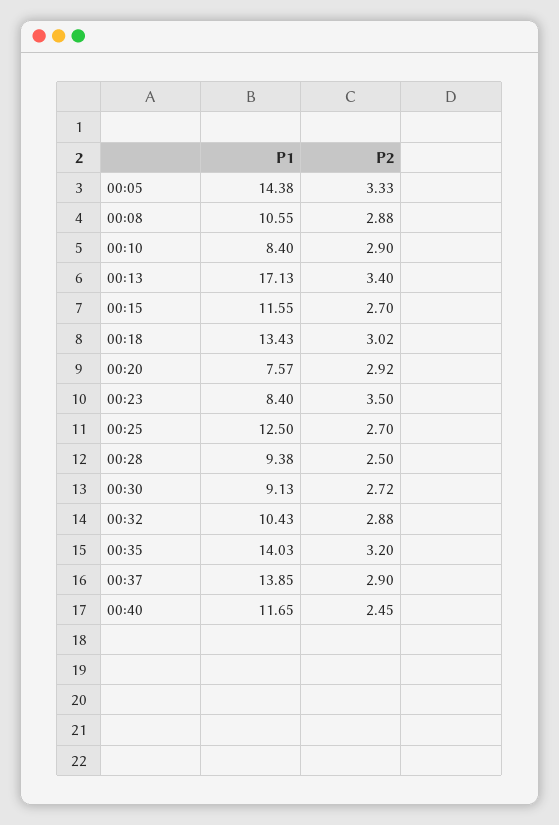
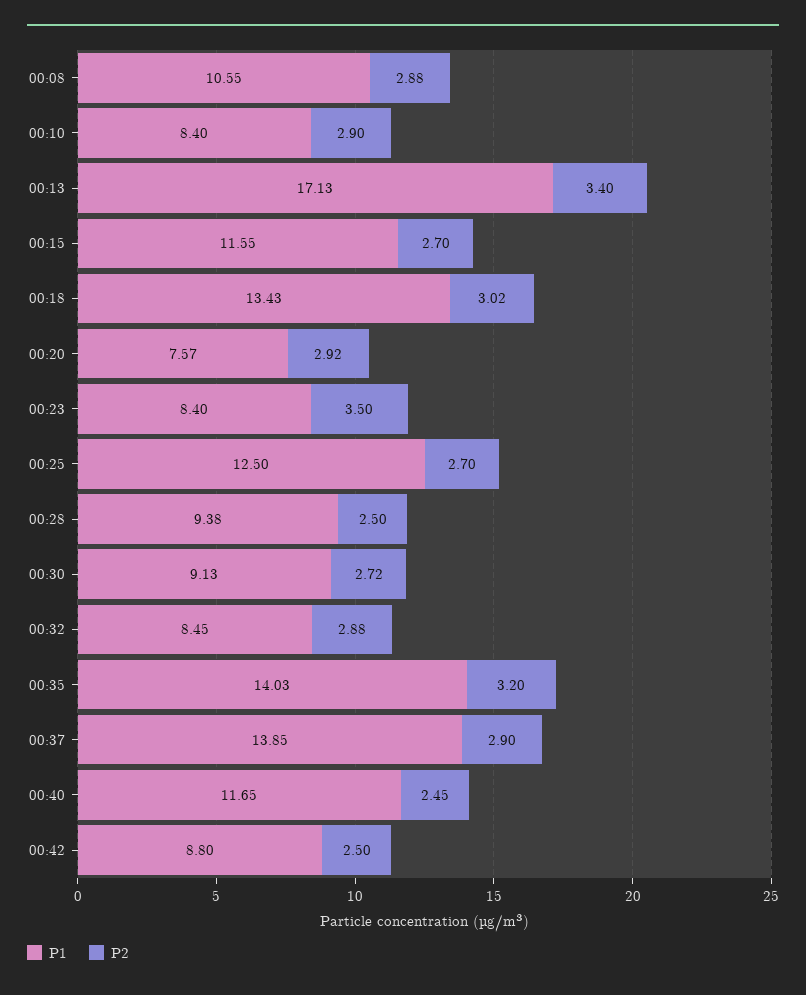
P1, 00:05: 14.38 -> none
P2, 00:05: 3.33 -> none
P1, 00:32: 10.43 -> 8.45
P1, 00:42: none -> 8.8
P2, 00:42: none -> 2.5

